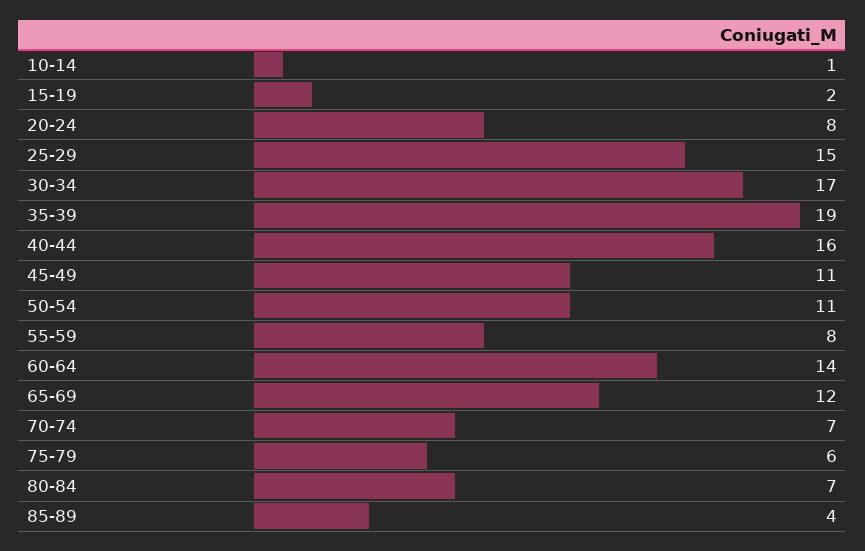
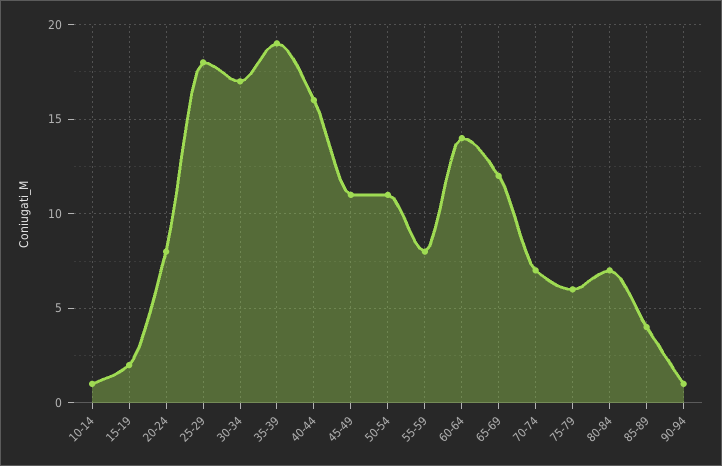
25-29: 15 -> 18
90-94: none -> 1

